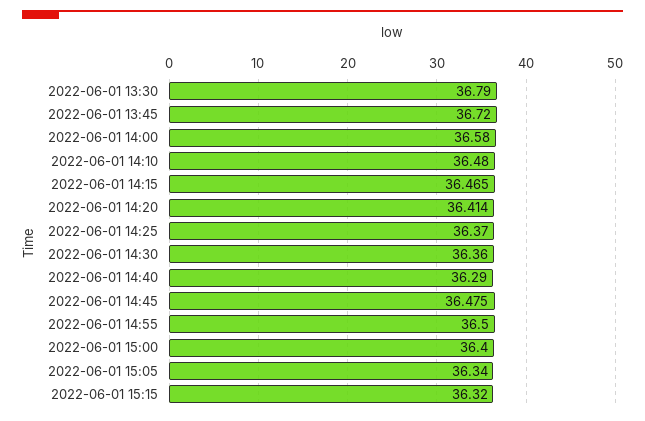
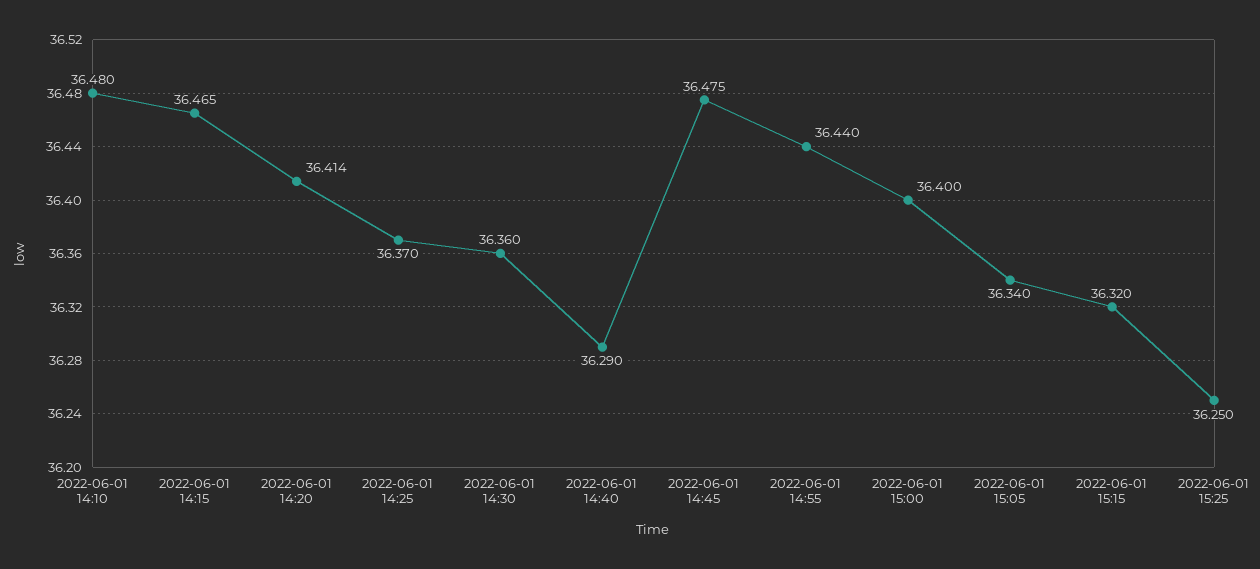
2022-06-01 13:30: 36.79 -> none
2022-06-01 13:45: 36.72 -> none
2022-06-01 14:00: 36.58 -> none
2022-06-01 14:55: 36.5 -> 36.44
2022-06-01 15:25: none -> 36.25

